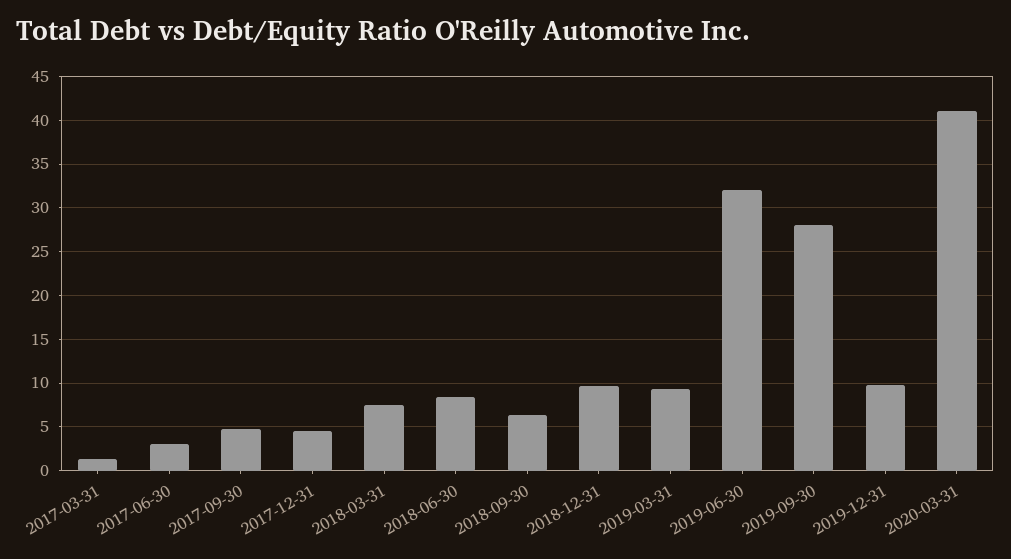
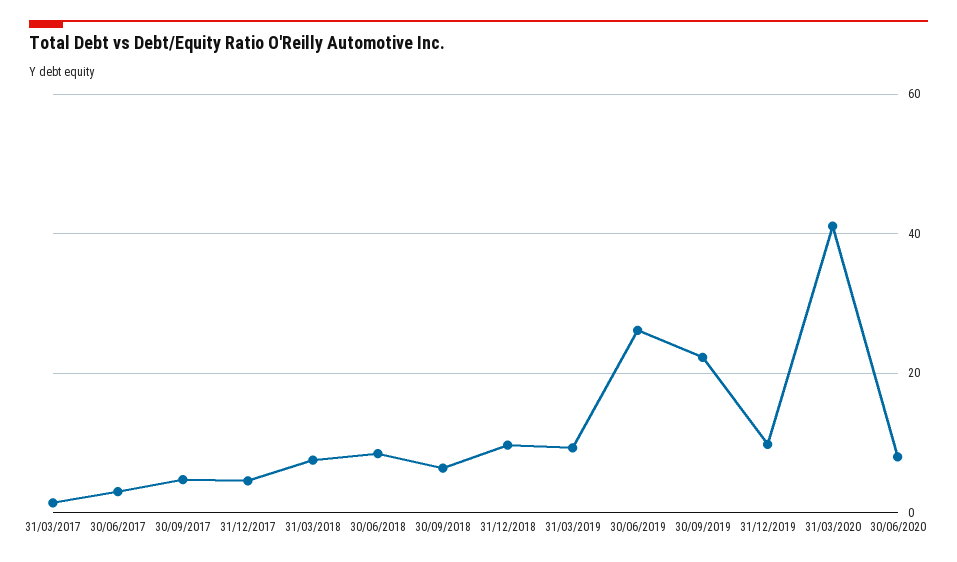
2019-06-30: 32 -> 26
2019-09-30: 28 -> 22
30/06/2020: none -> 8

